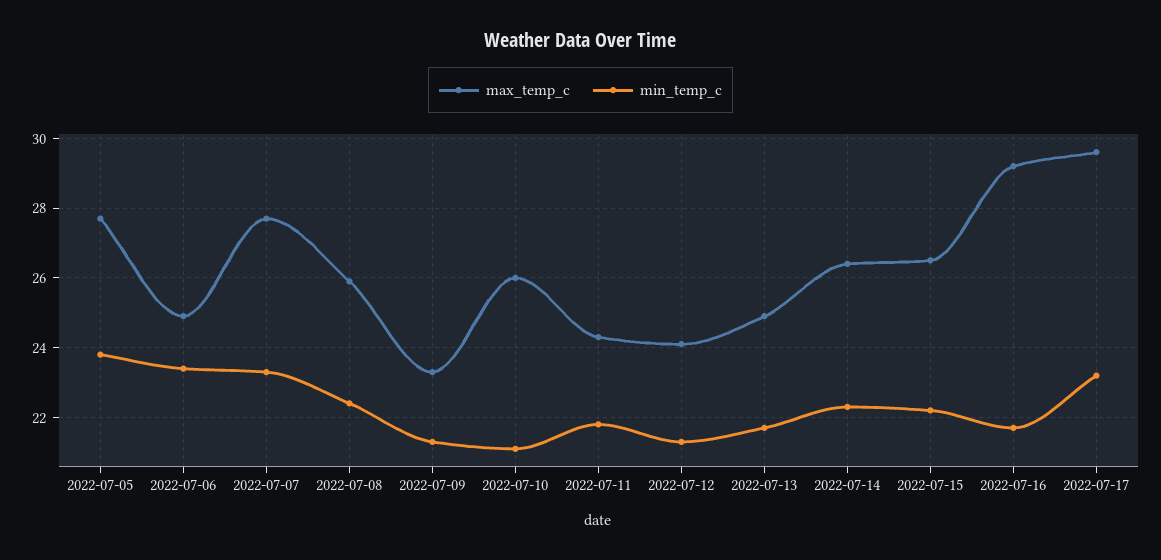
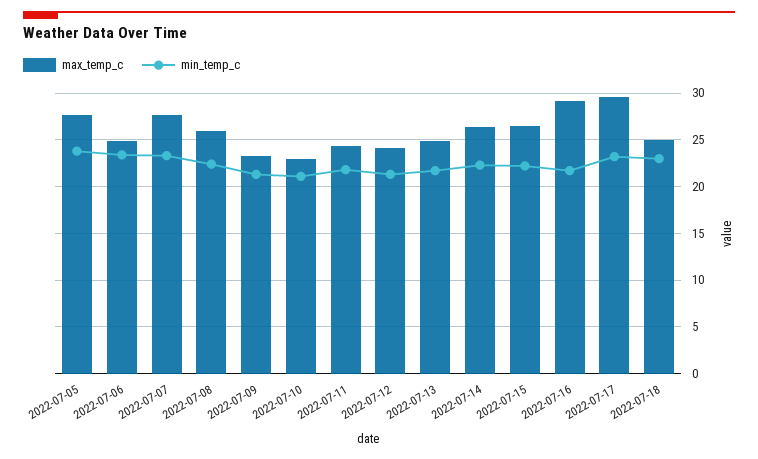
max_temp_c, 2022-07-10: 26 -> 23
max_temp_c, 2022-07-18: none -> 25
min_temp_c, 2022-07-18: none -> 23

